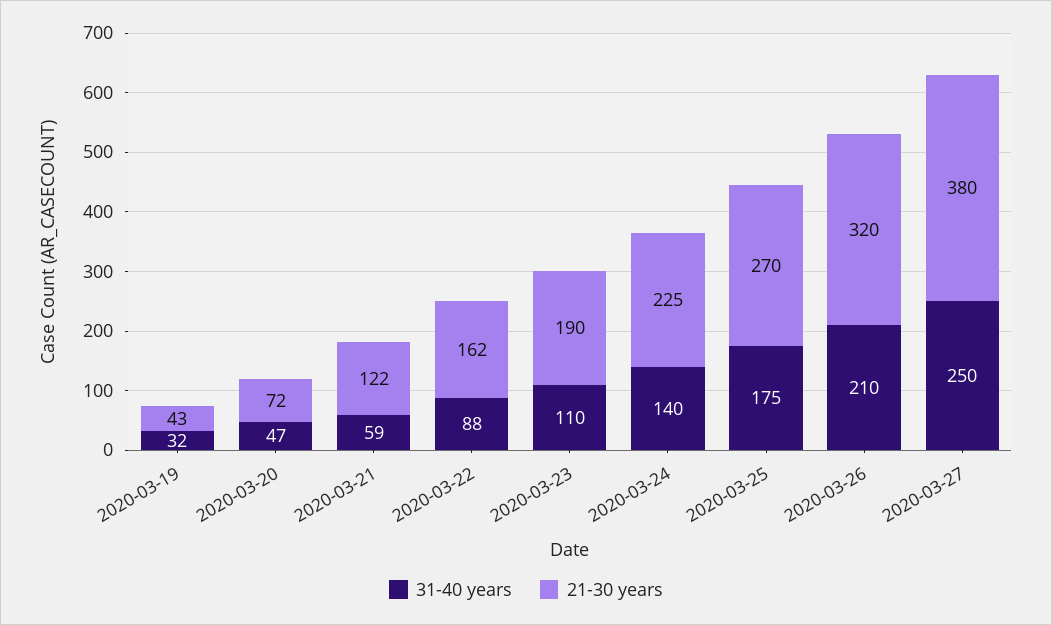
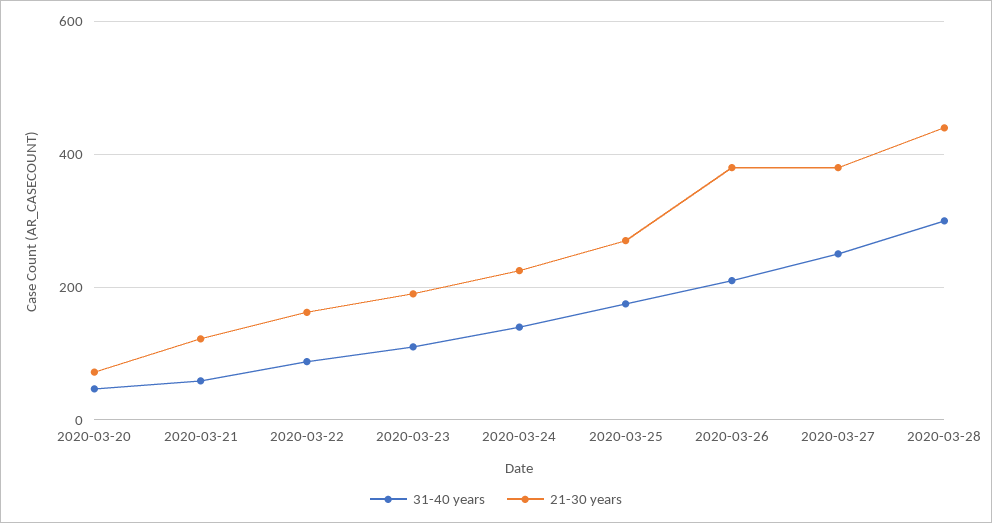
31-40 years, 2020-03-19: 32 -> none
21-30 years, 2020-03-19: 43 -> none
21-30 years, 2020-03-26: 320 -> 380
31-40 years, 2020-03-28: none -> 300
21-30 years, 2020-03-28: none -> 440

